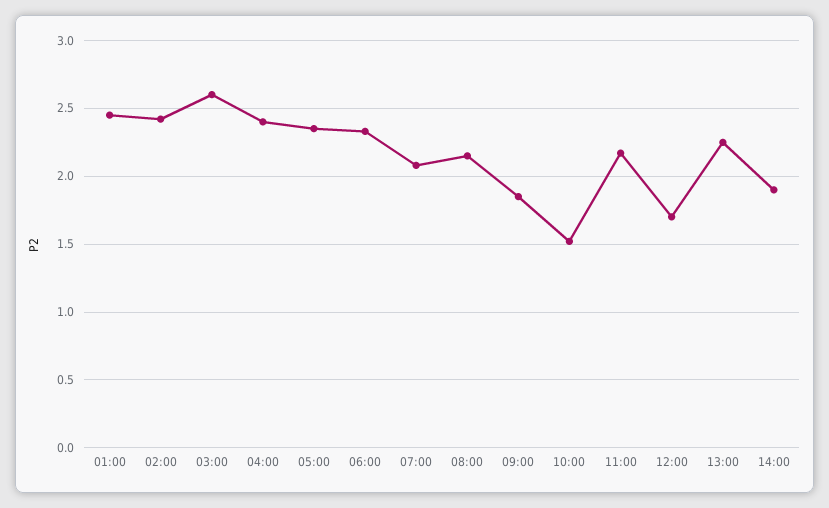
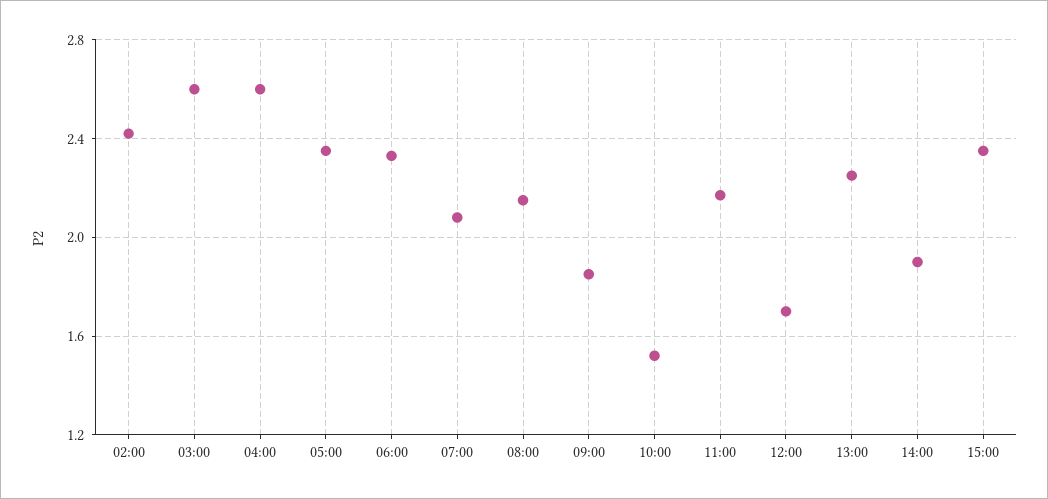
01:00: 2.45 -> none
04:00: 2.4 -> 2.6
15:00: none -> 2.35

